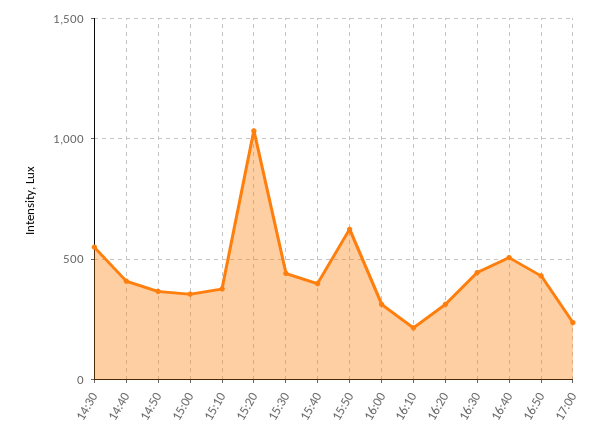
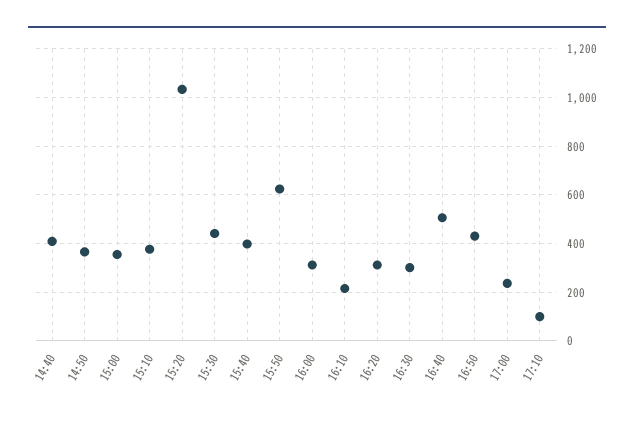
14:30: 550 -> none
16:30: 450 -> 300
17:10: none -> 100

